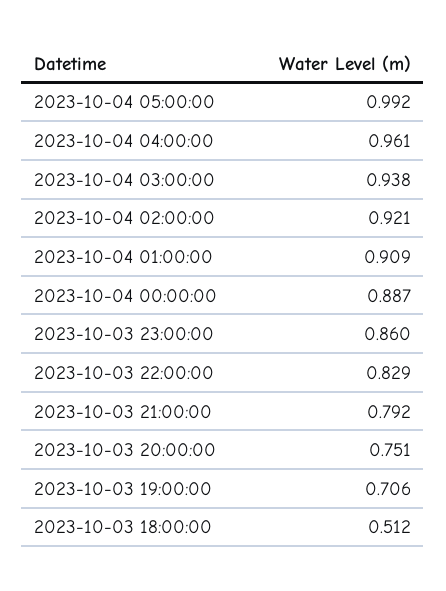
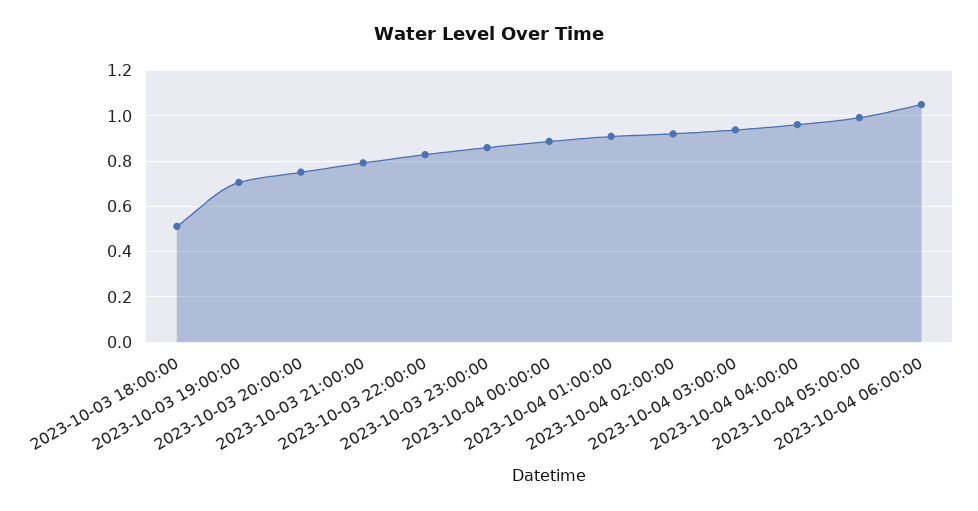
2023-10-04 06:00:00: none -> 1.05

